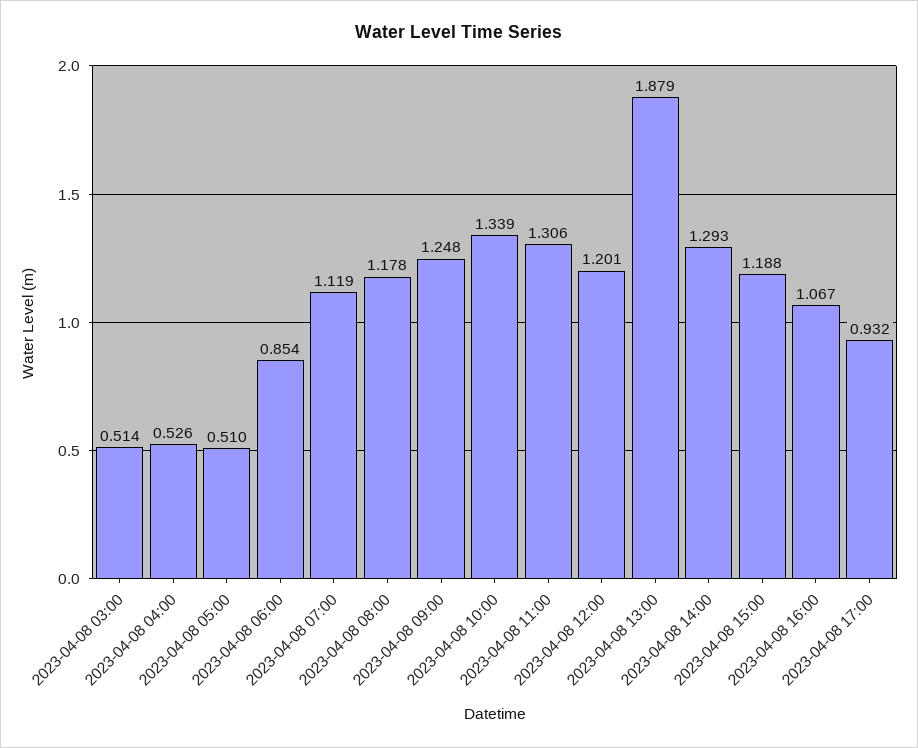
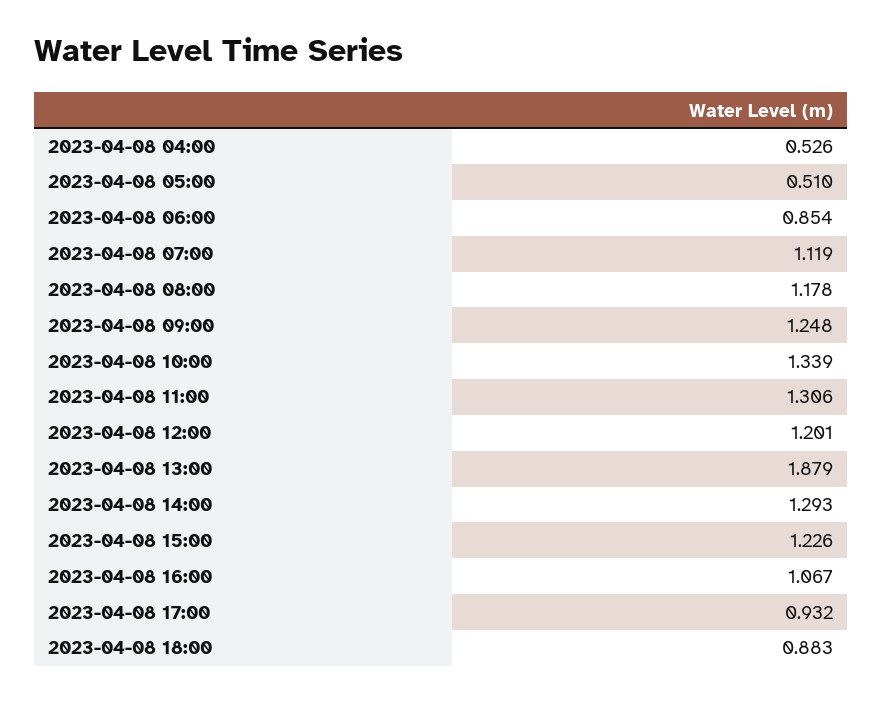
2023-04-08 03:00: 0.514 -> none
2023-04-08 15:00: 1.188 -> 1.226
2023-04-08 18:00: none -> 0.883

